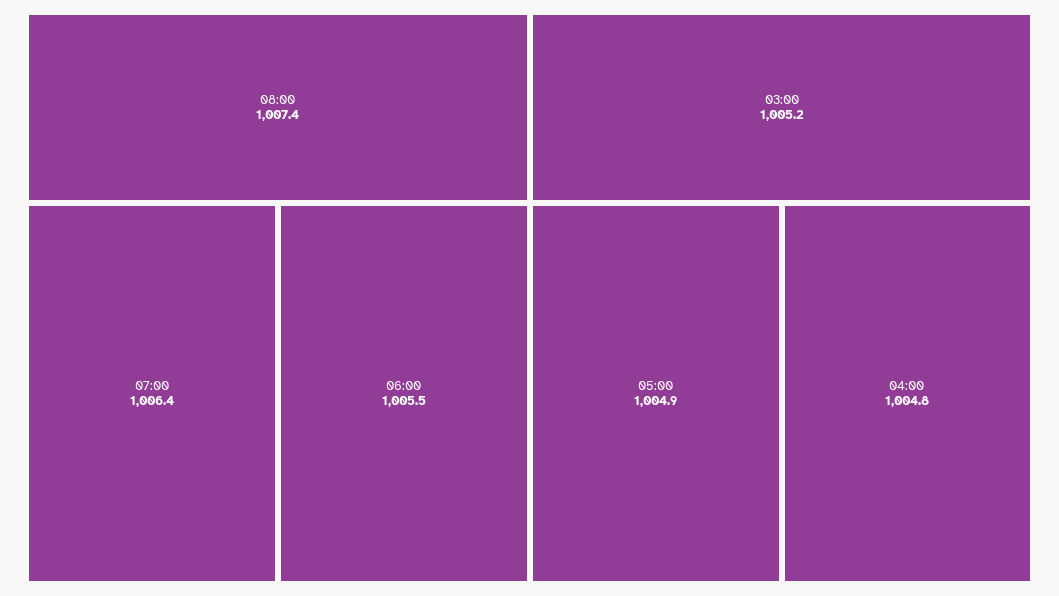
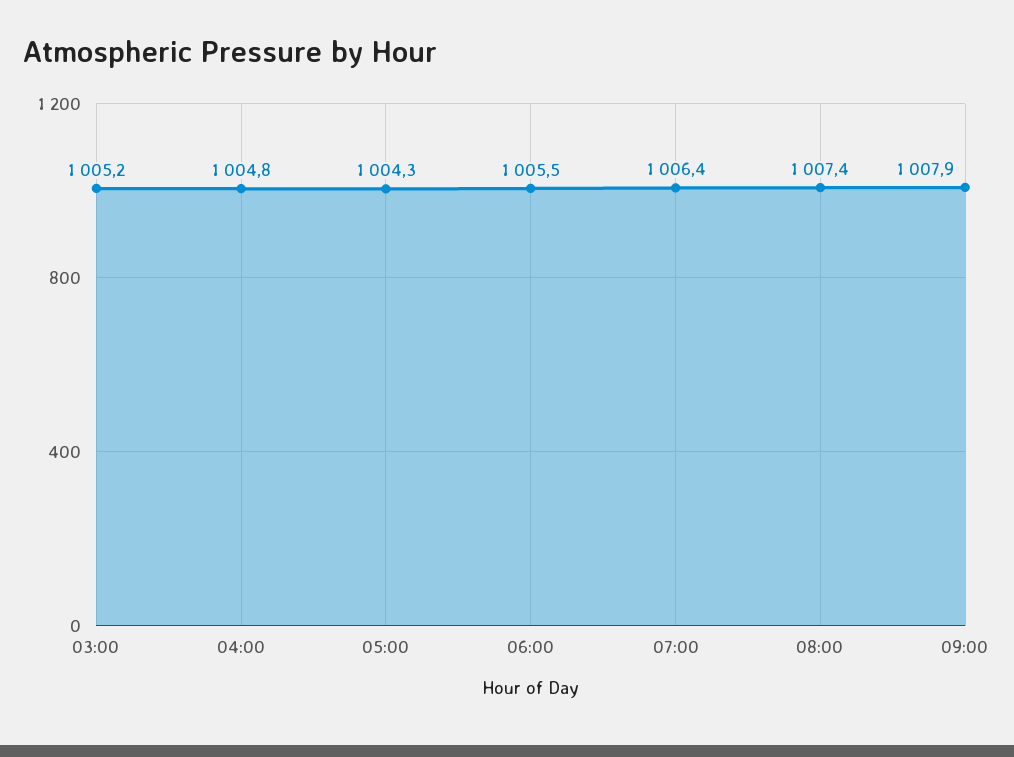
05:00: 1004.9 -> 1004.3
09:00: none -> 1007.9

